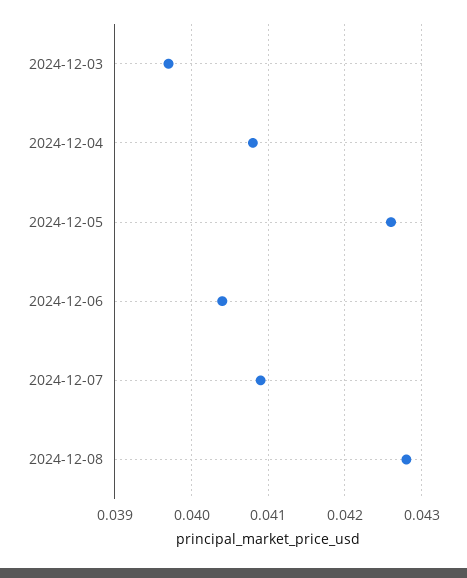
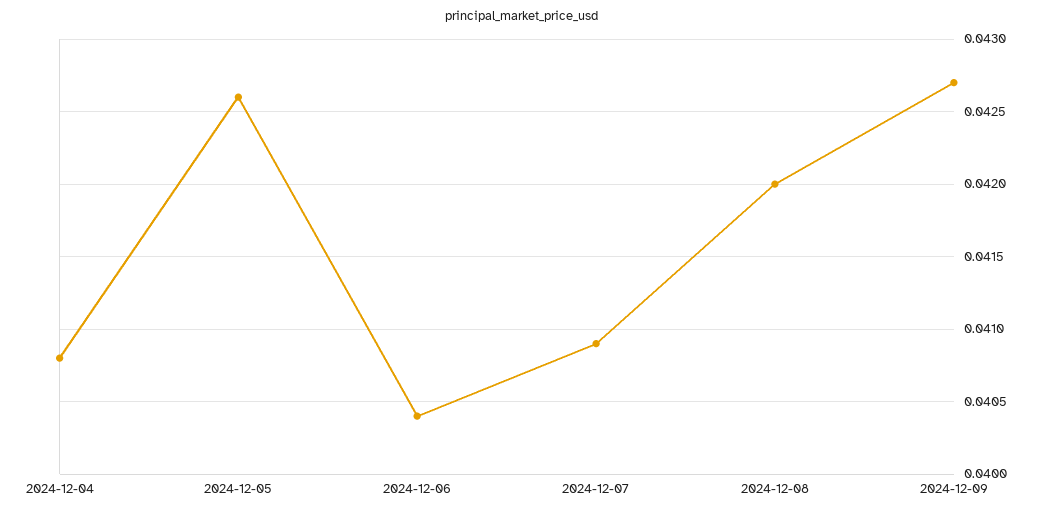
2024-12-03: 0.0397 -> none
2024-12-08: 0.0428 -> 0.042
2024-12-09: none -> 0.0427

